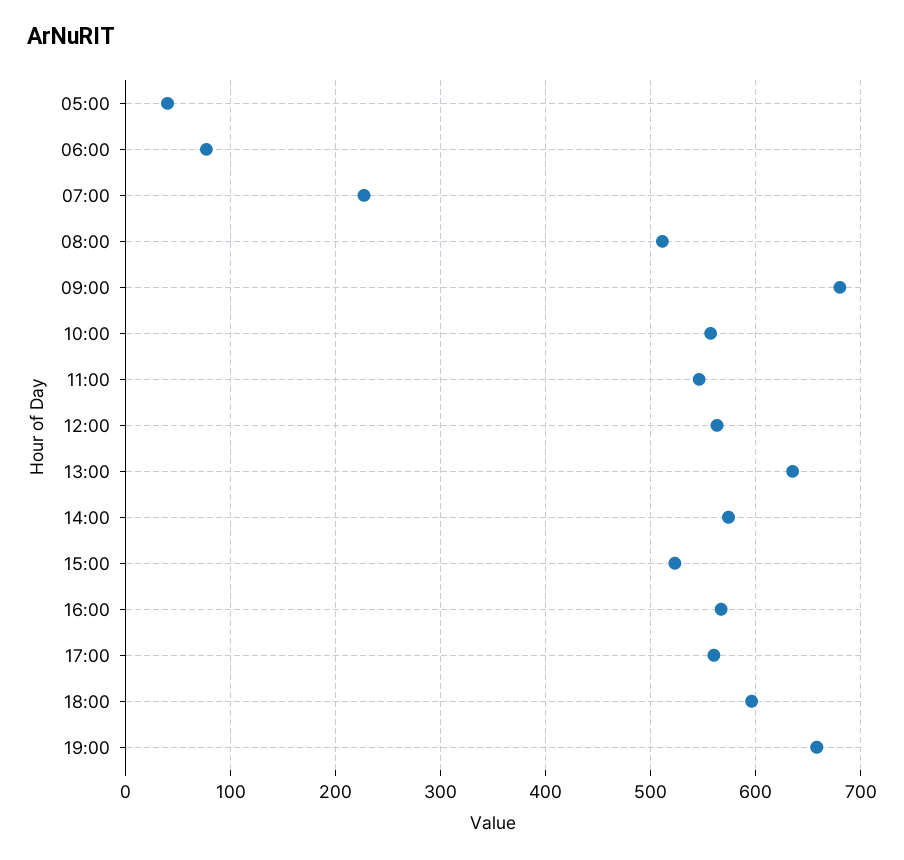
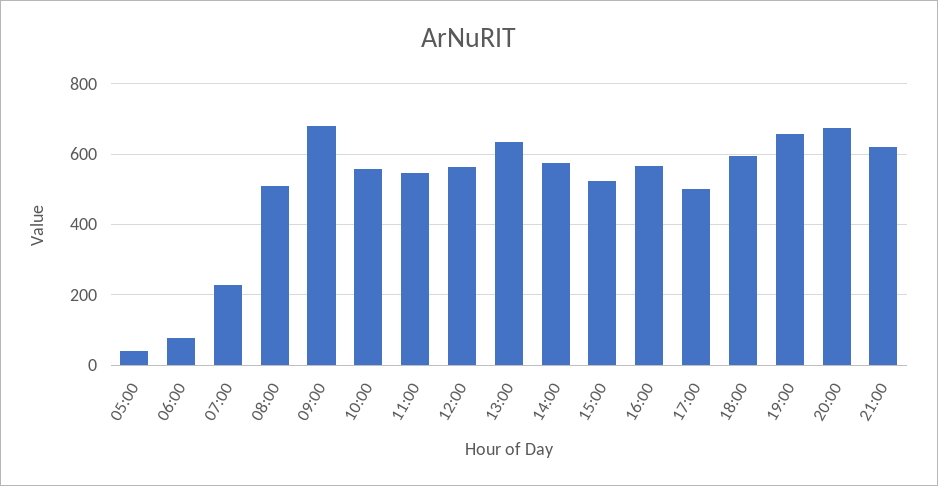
17:00: 560 -> 500
20:00: none -> 680
21:00: none -> 620

